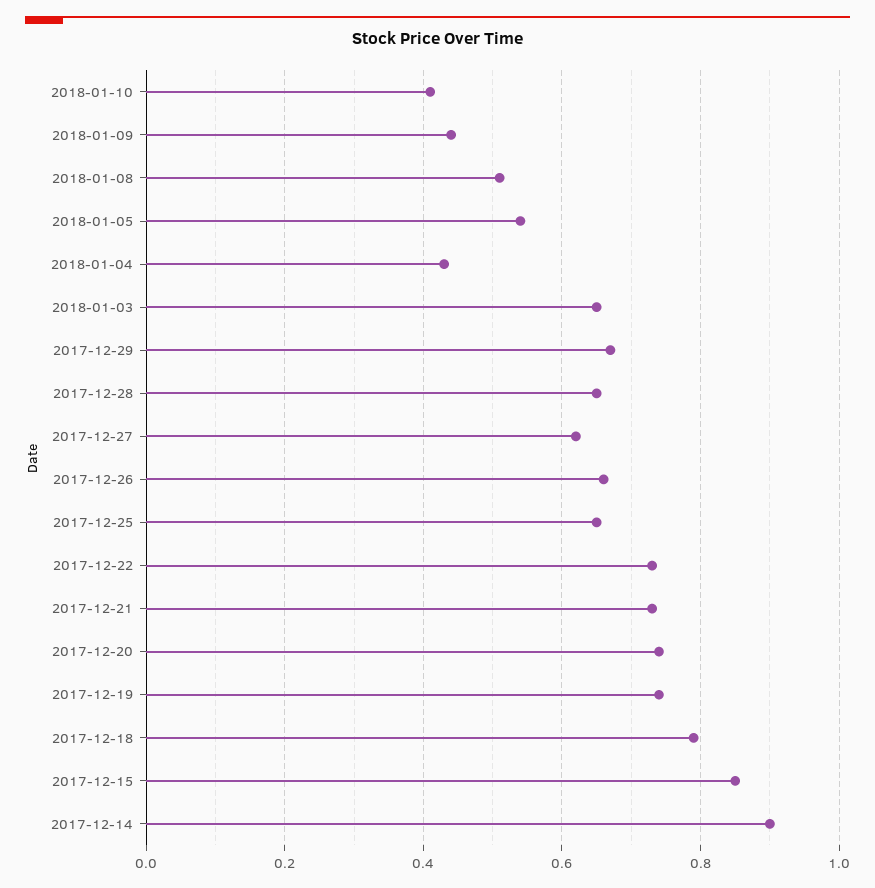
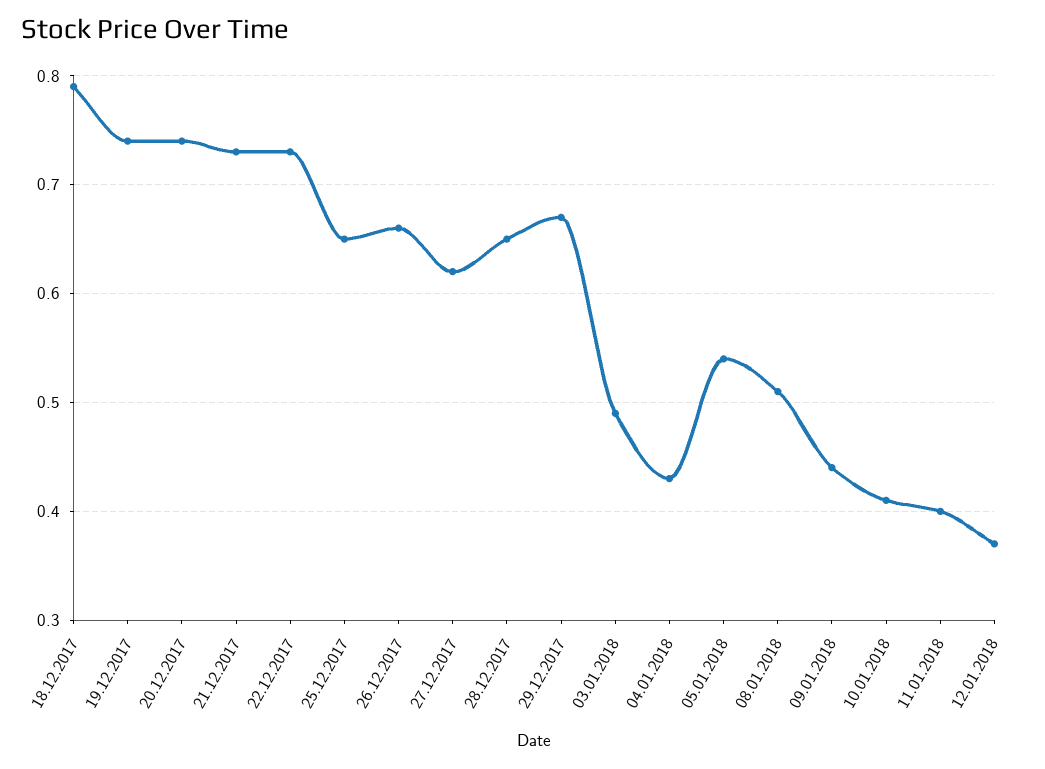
2018-01-03: 0.65 -> 0.49
2017-12-15: 0.85 -> none
2017-12-14: 0.9 -> none
11.01.2018: none -> 0.4
12.01.2018: none -> 0.37

